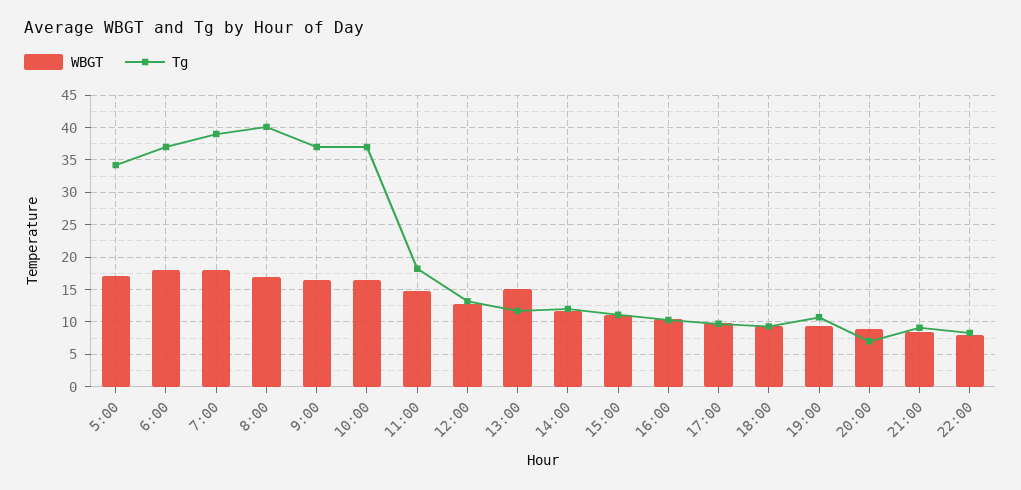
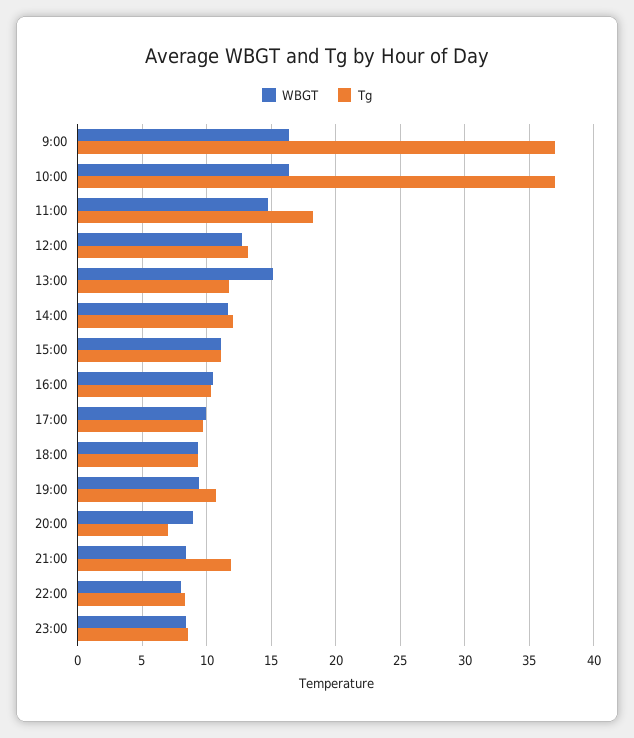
WBGT, 5:00: 17 -> none
Tg, 5:00: 34 -> none
WBGT, 6:00: 18 -> none
Tg, 6:00: 37 -> none
WBGT, 7:00: 18 -> none
Tg, 7:00: 39 -> none
WBGT, 8:00: 17 -> none
Tg, 8:00: 40 -> none
Tg, 21:00: 9 -> 12
WBGT, 23:00: none -> 8.5
Tg, 23:00: none -> 8.5

